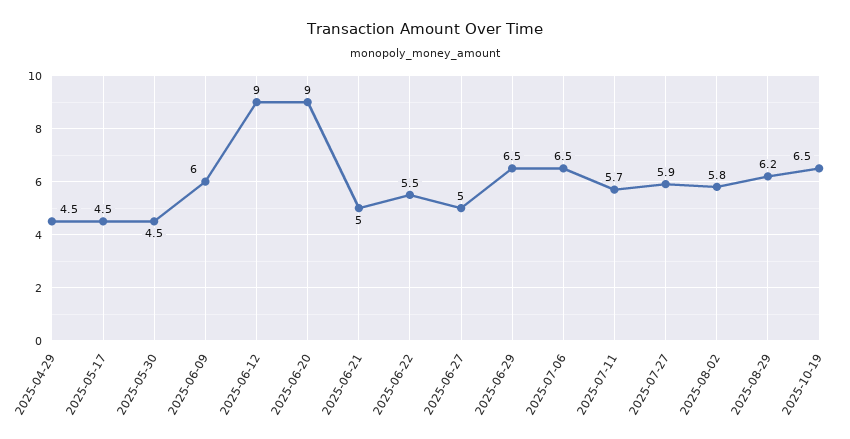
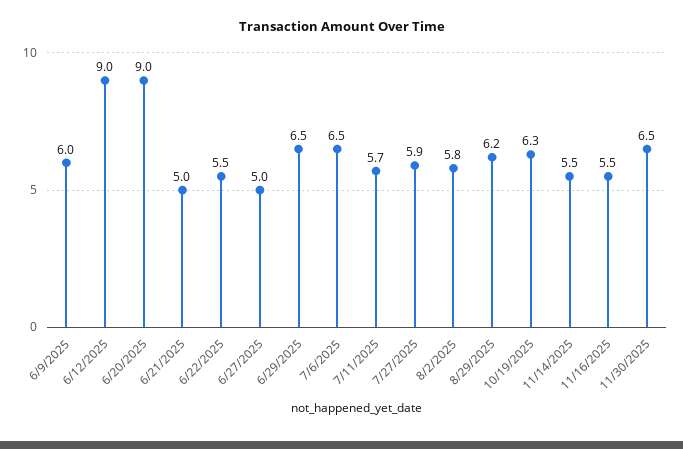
2025-04-29: 4.5 -> none
2025-05-17: 4.5 -> none
2025-05-30: 4.5 -> none
2025-10-19: 6.5 -> 6.3
11/14/2025: none -> 5.5
11/16/2025: none -> 5.5
11/30/2025: none -> 6.5

